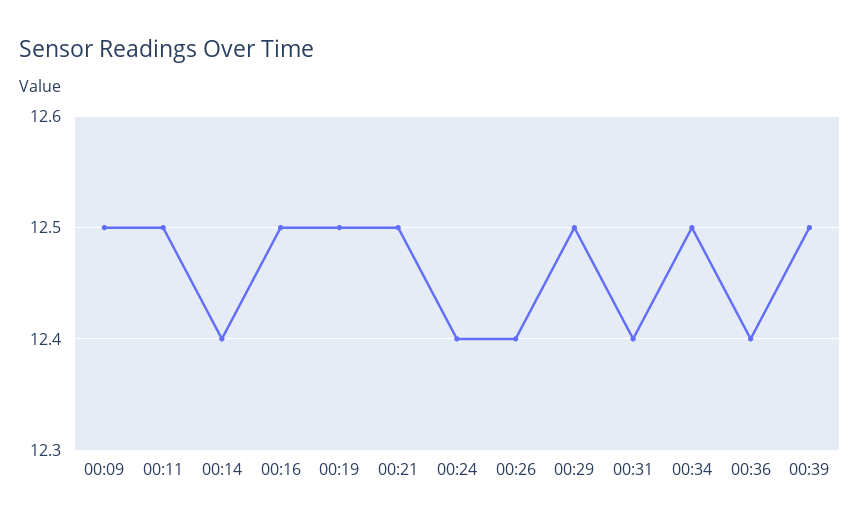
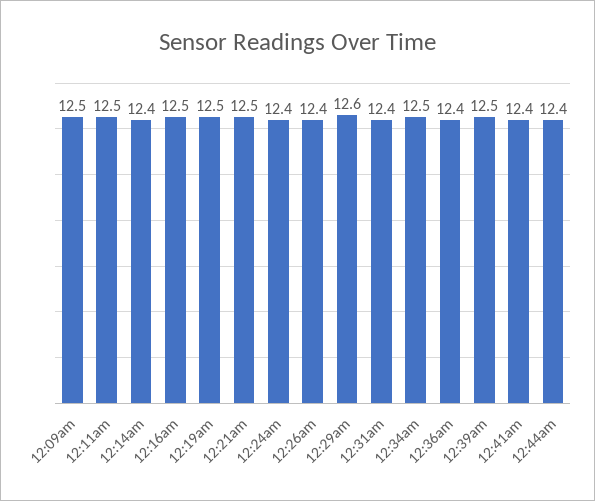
00:29: 12.5 -> 12.6
12:41am: none -> 12.4
12:44am: none -> 12.4

